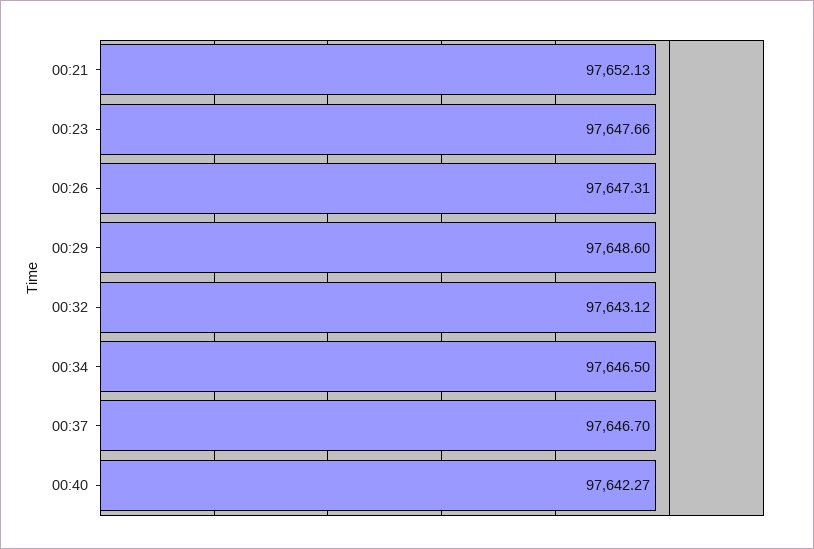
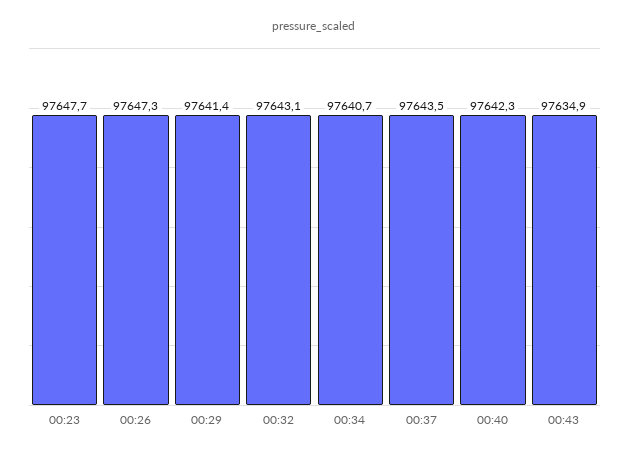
00:21: 97652.13 -> none
00:29: 97648.6 -> 97641.4
00:34: 97646.5 -> 97640.7
00:37: 97646.7 -> 97643.5
00:43: none -> 97634.9

